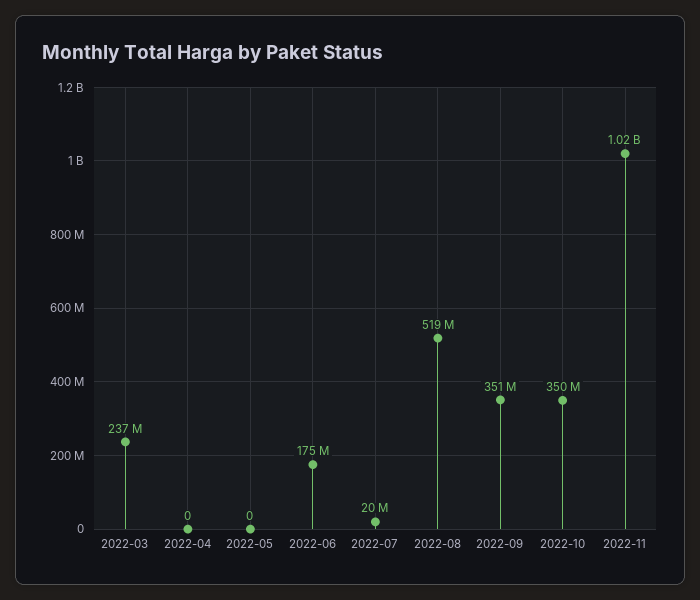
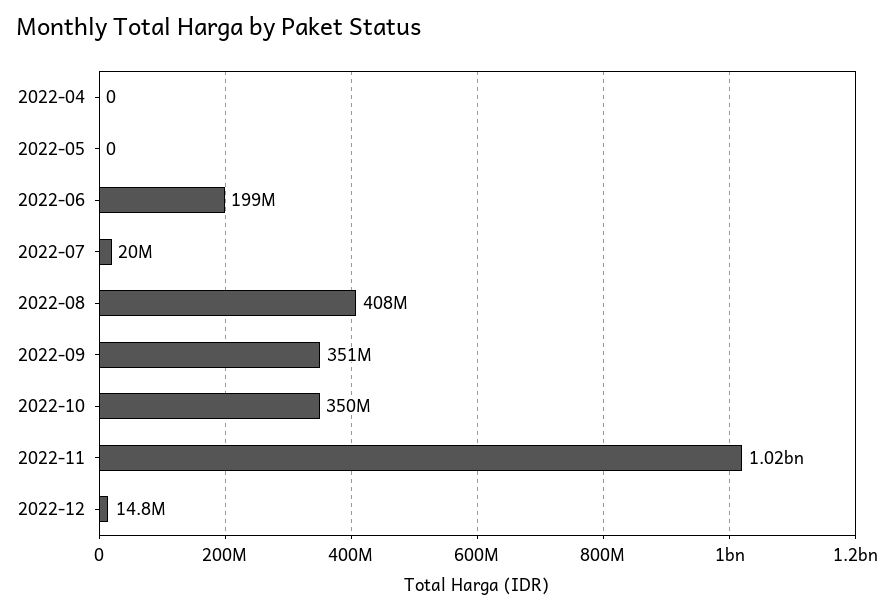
2022-03: 237000000 -> none
2022-06: 175000000 -> 199000000
2022-08: 519000000 -> 408000000
2022-12: none -> 14800000

